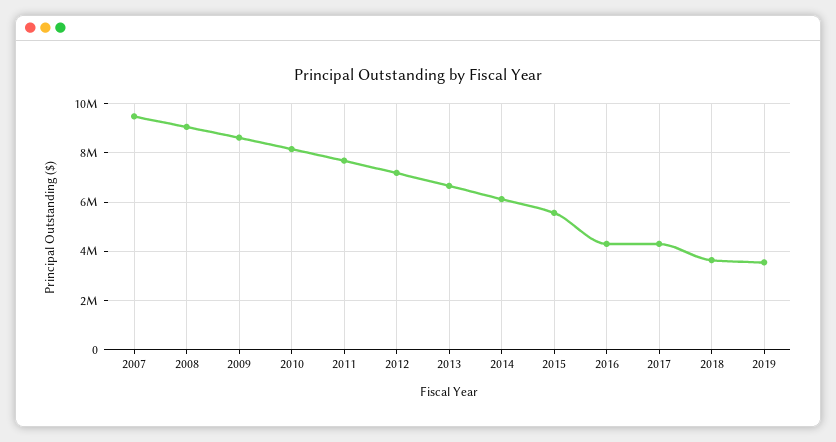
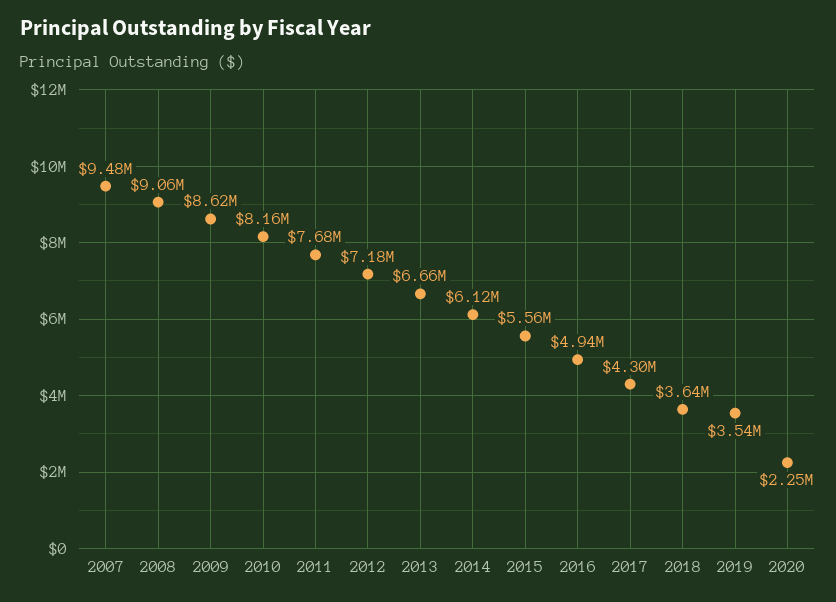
2016: 4250000 -> 4940000
2020: none -> 2250000

